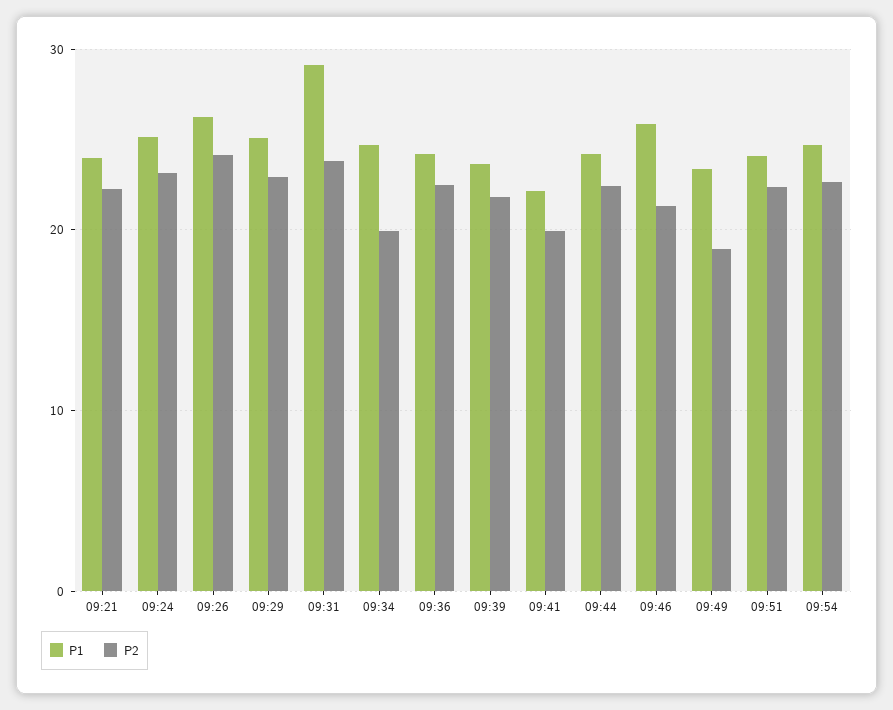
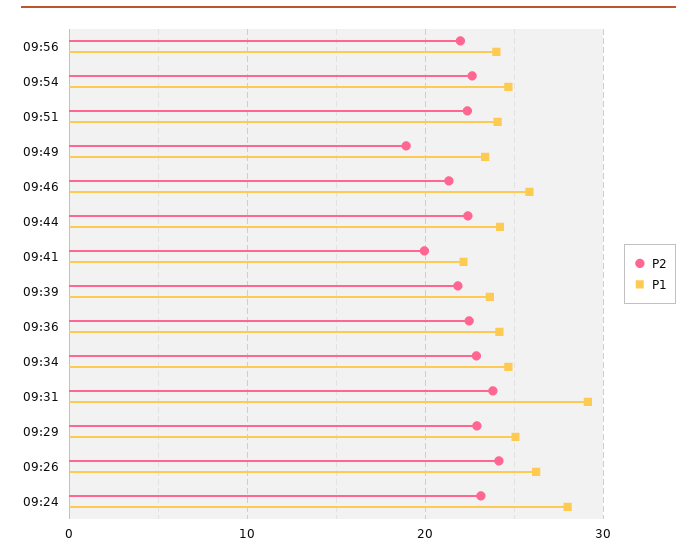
P1, 09:21: 24 -> none
P2, 09:21: 22 -> none
P1, 09:24: 25 -> 28
P2, 09:34: 20 -> 23
P2, 09:56: none -> 22
P1, 09:56: none -> 24

